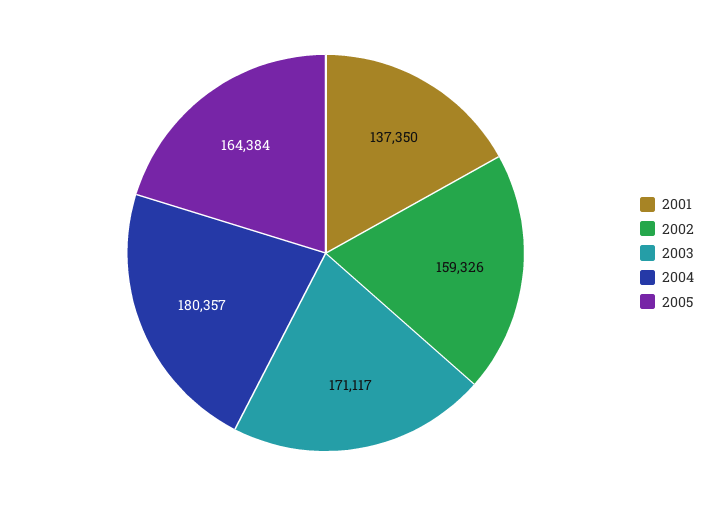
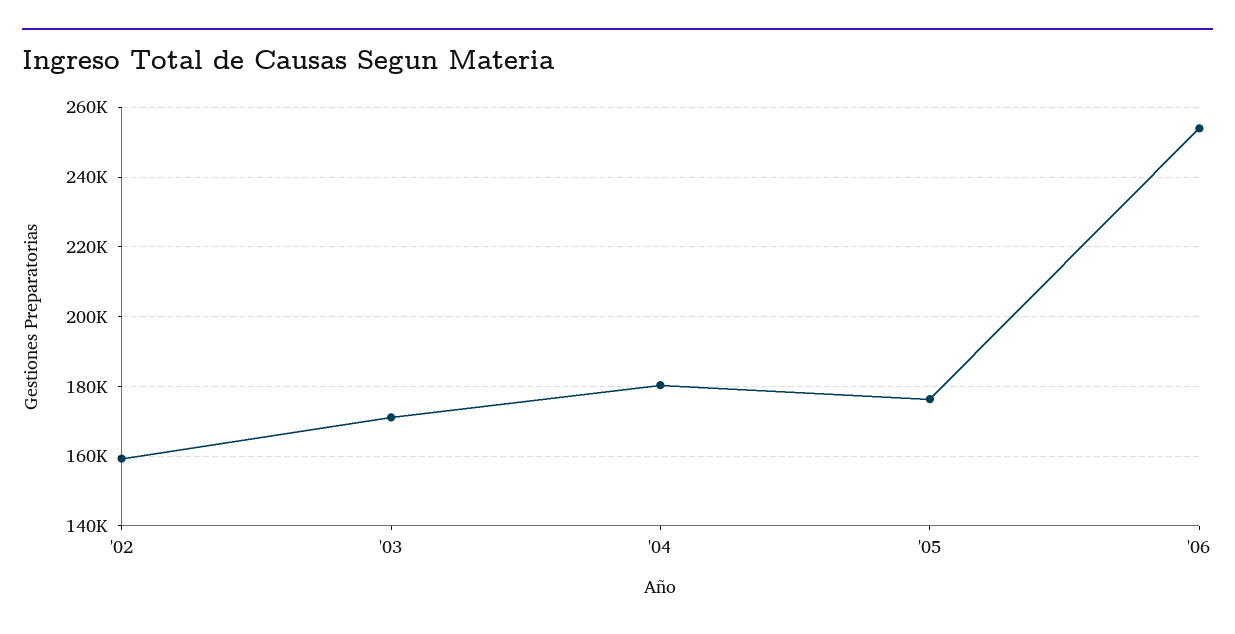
2001: 137350 -> none
2005: 164384 -> 176000
'06: none -> 254000

